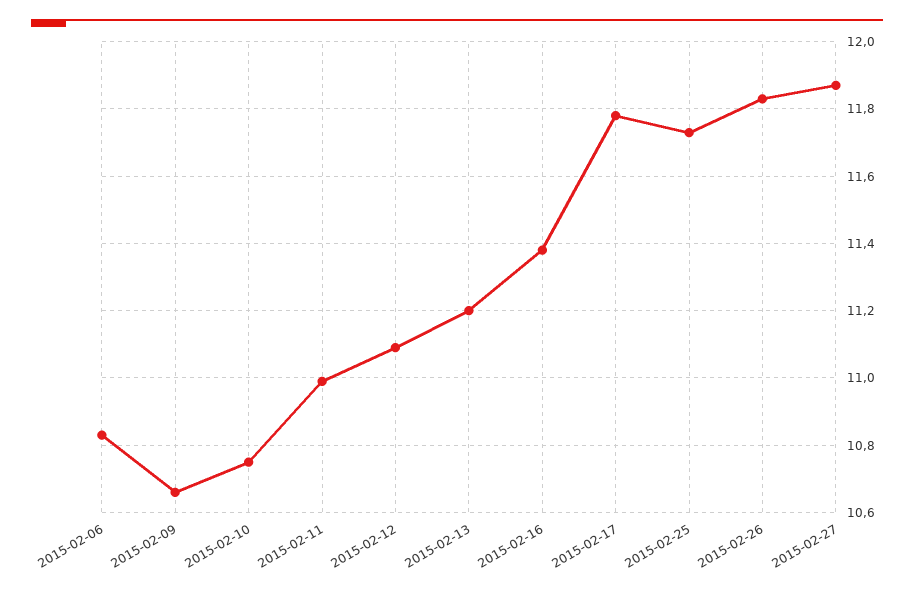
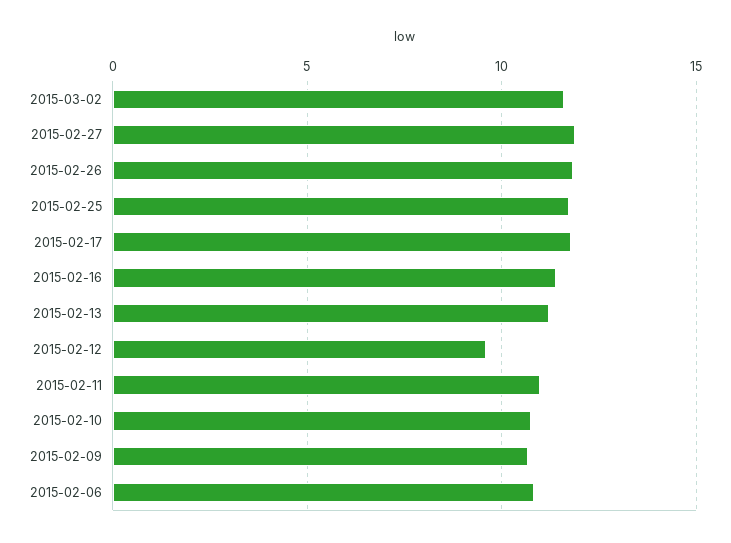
2015-02-12: 11.1 -> 9.5
2015-03-02: none -> 11.5

